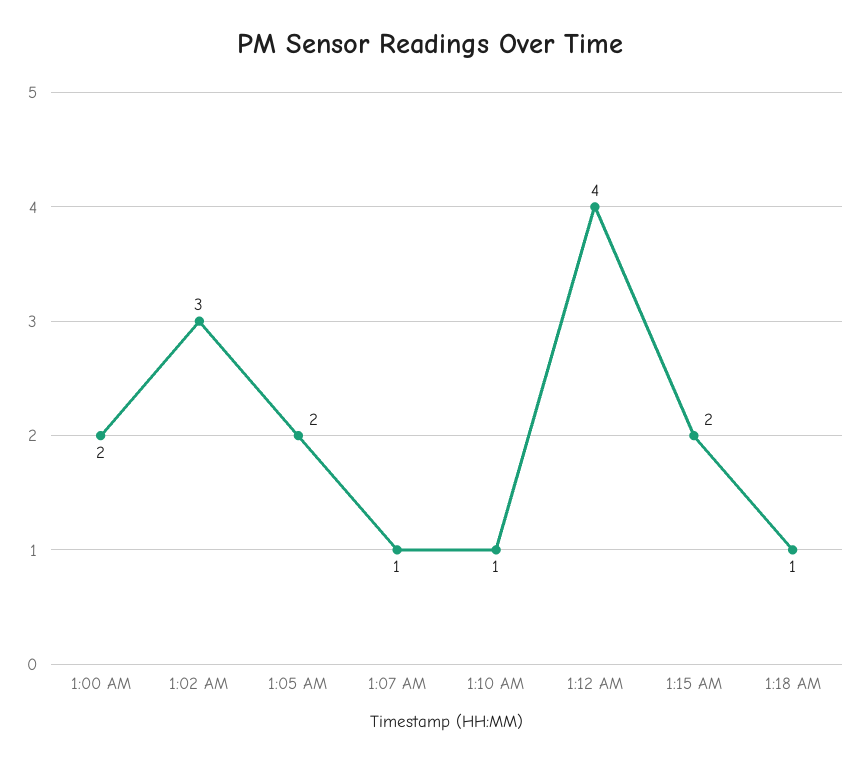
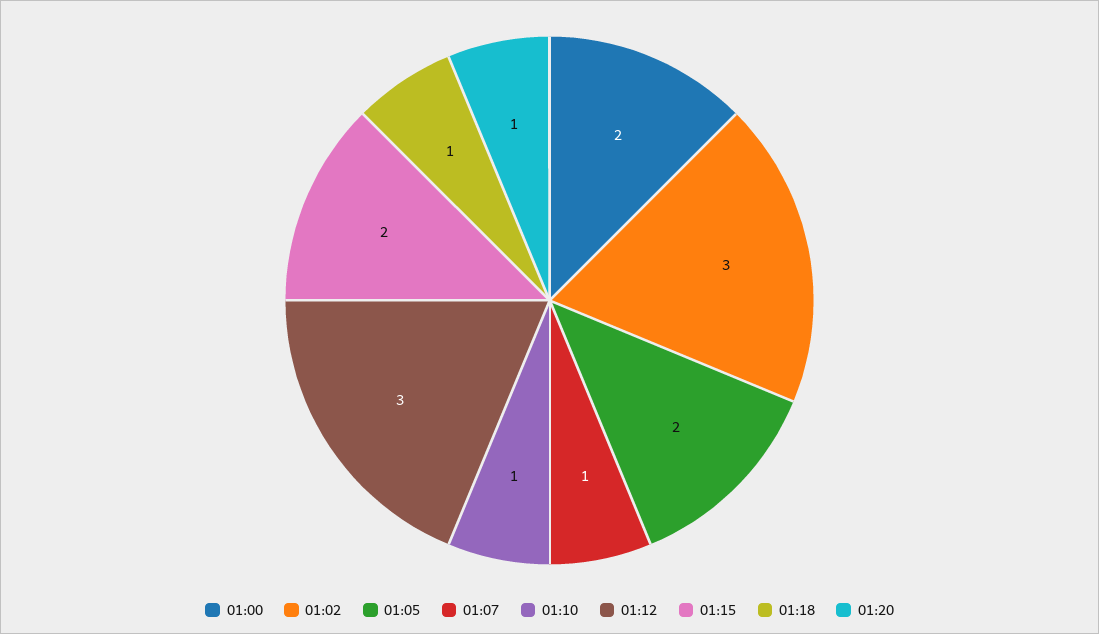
1:12 AM: 4 -> 3
01:20: none -> 1

